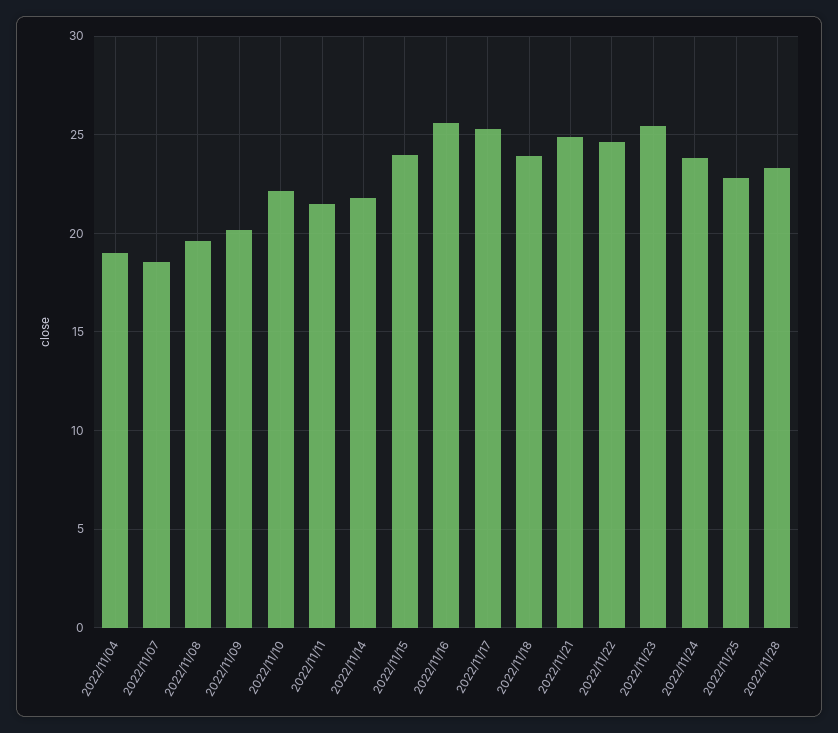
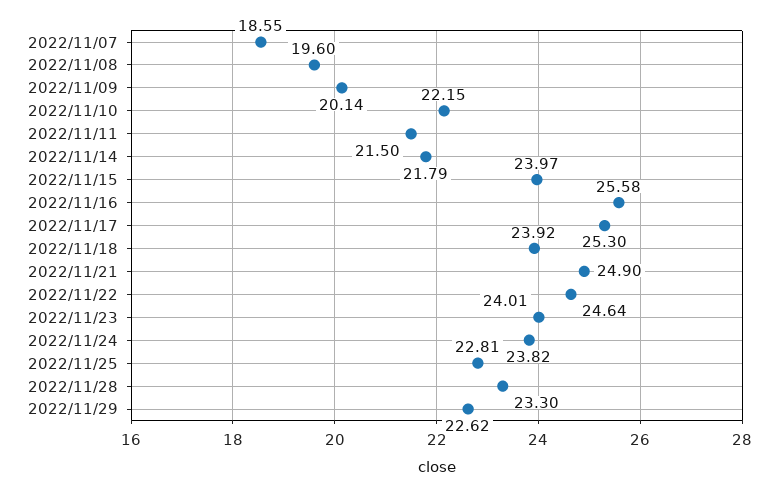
2022/11/04: 19 -> none
2022/11/23: 25.5 -> 24.01
2022/11/29: none -> 22.62

